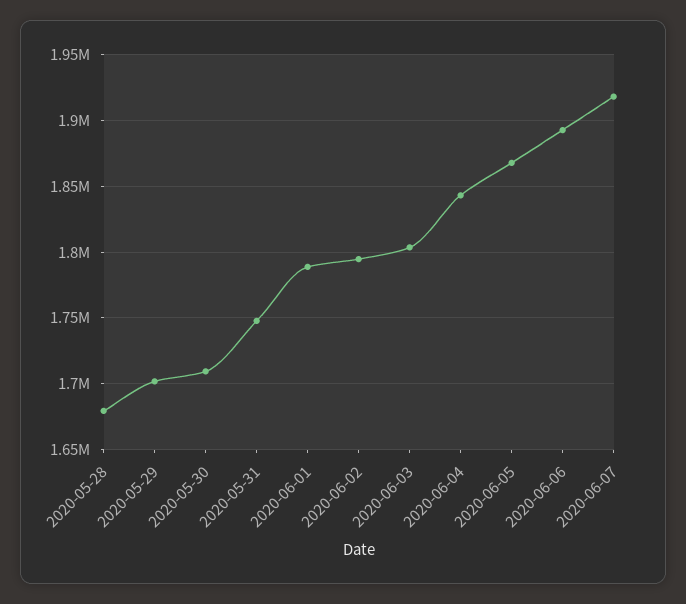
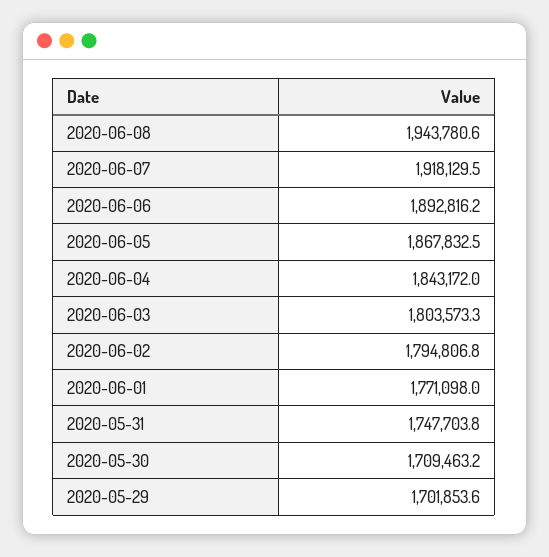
2020-05-28: 1680000 -> none
2020-06-01: 1790000 -> 1771098
2020-06-08: none -> 1943780.6

